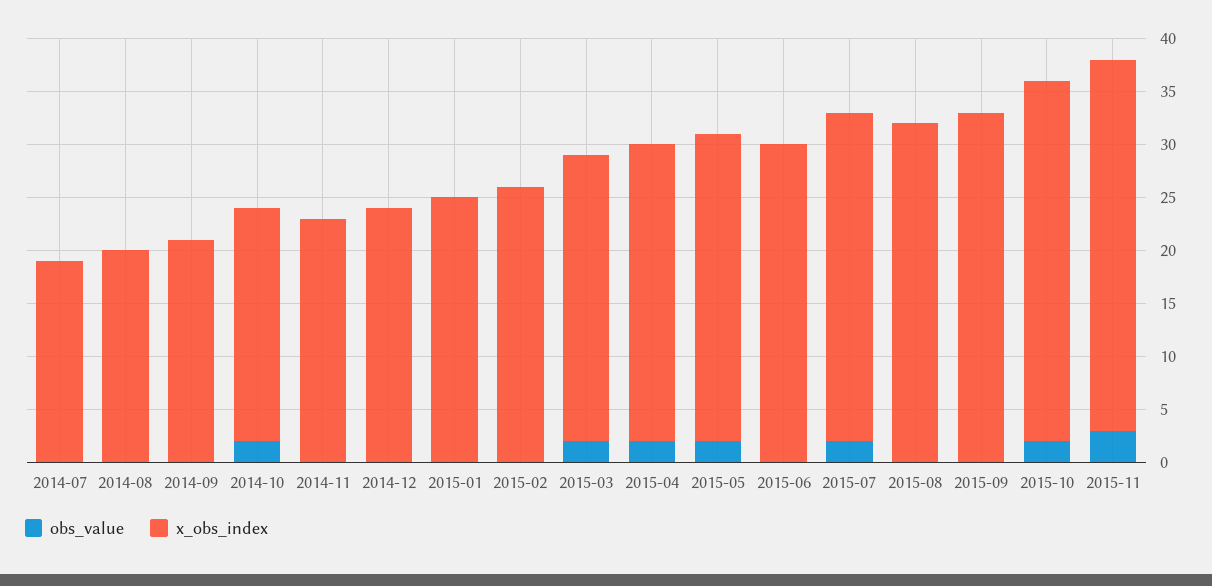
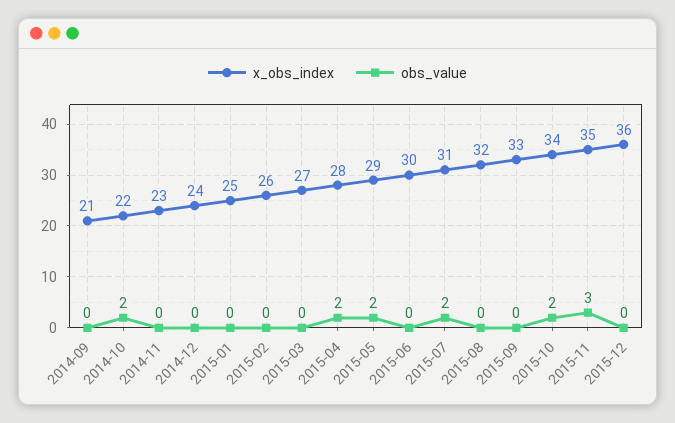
obs_value, 2014-07: 0 -> none
x_obs_index, 2014-07: 19 -> none
obs_value, 2014-08: 0 -> none
x_obs_index, 2014-08: 20 -> none
obs_value, 2015-03: 2 -> 0
x_obs_index, 2015-12: none -> 36
obs_value, 2015-12: none -> 0

